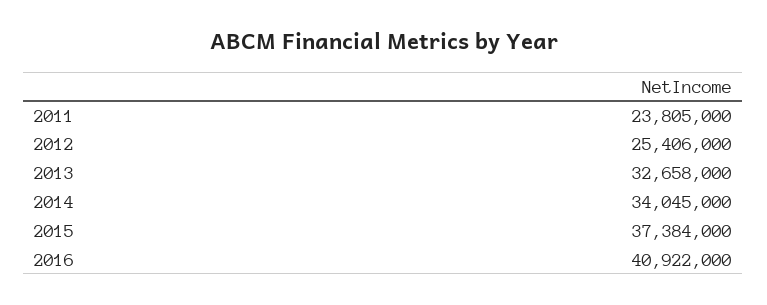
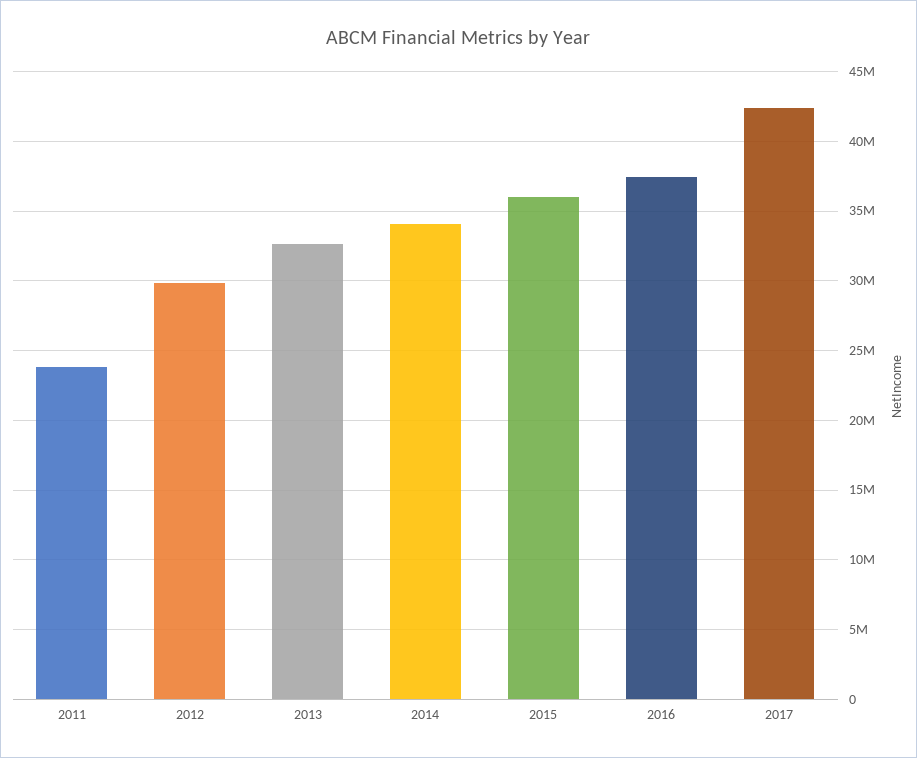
2012: 25406000 -> 30000000
2015: 37384000 -> 36000000
2016: 40922000 -> 37500000
2017: none -> 42500000

